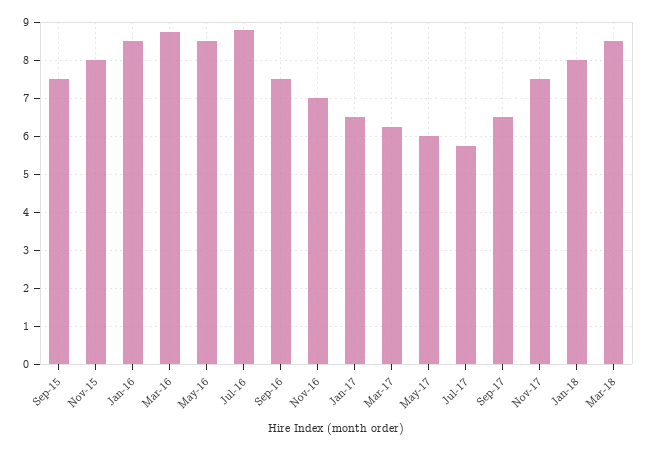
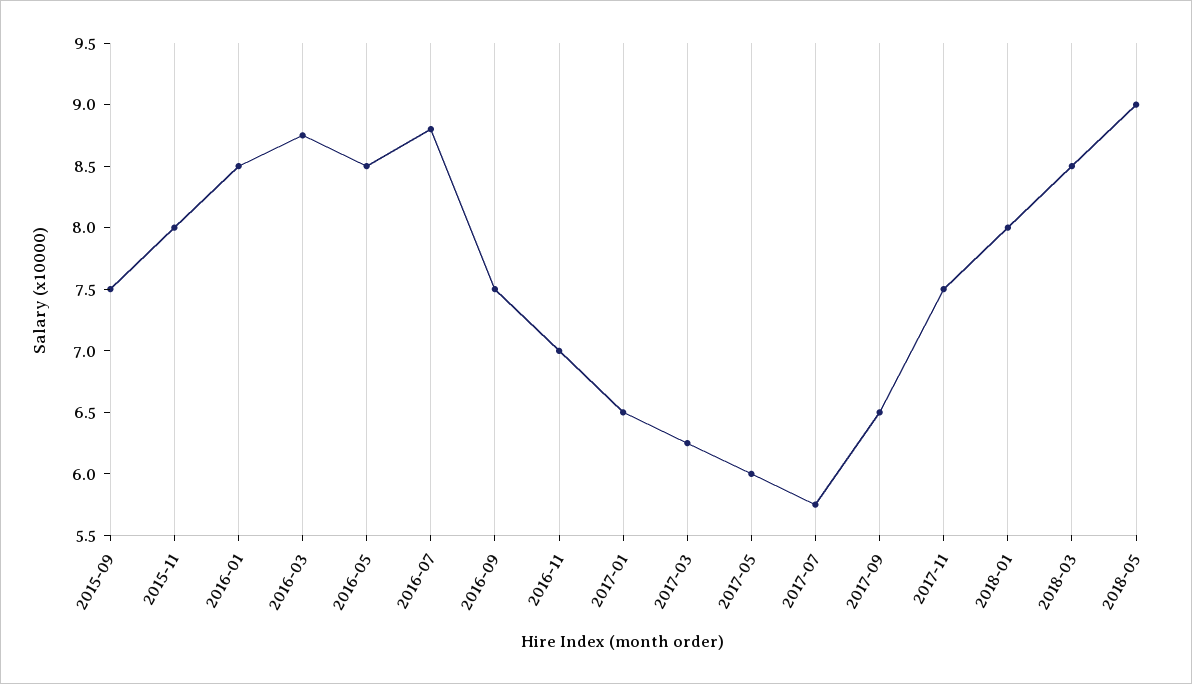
2018-05: none -> 9

